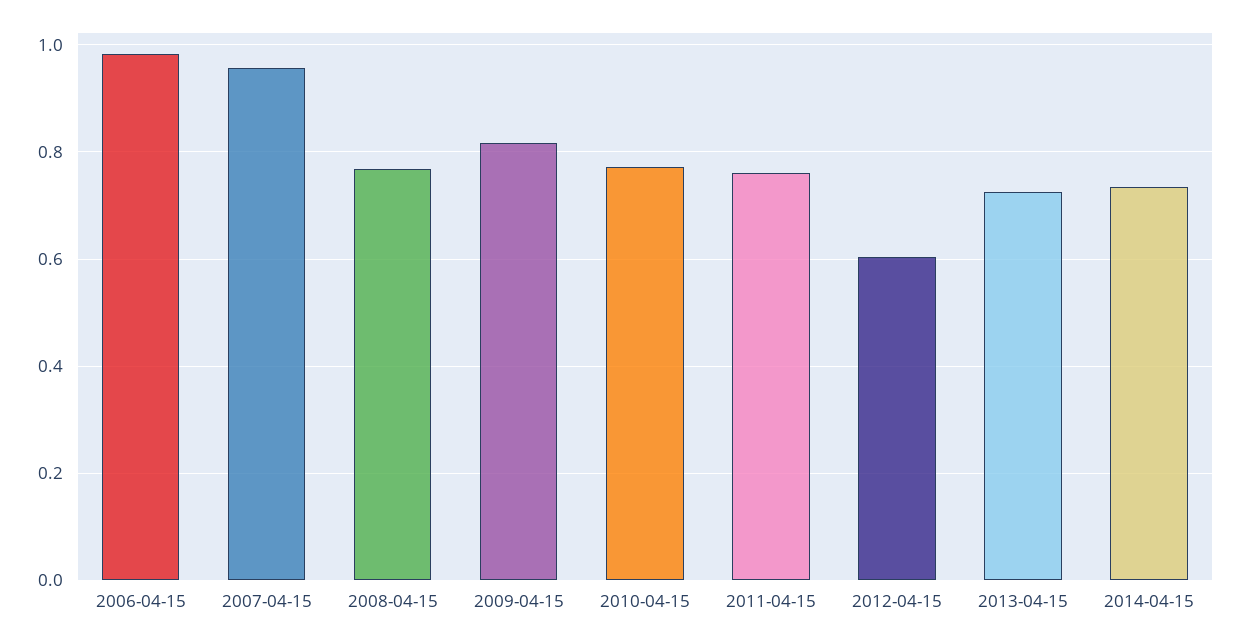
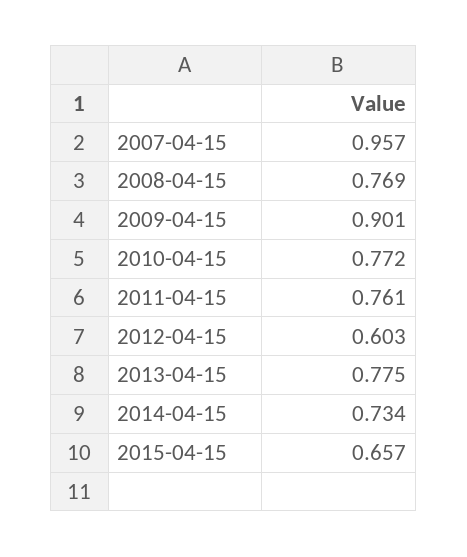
2006-04-15: 0.98 -> none
2009-04-15: 0.82 -> 0.901
2013-04-15: 0.72 -> 0.775
2015-04-15: none -> 0.657

